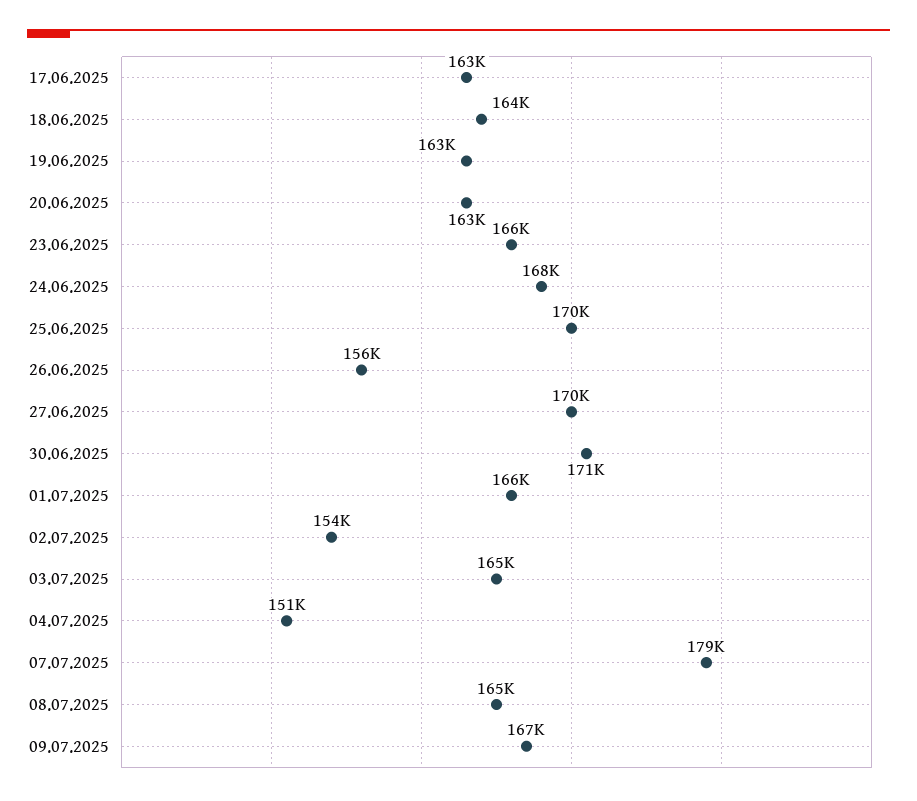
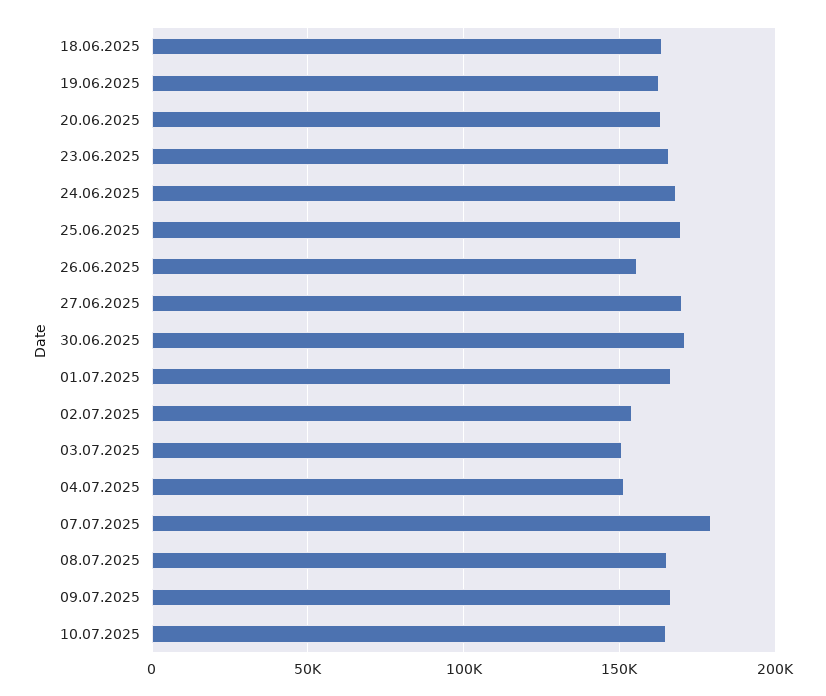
17.06.2025: 163000 -> none
03.07.2025: 165000 -> 150000
10.07.2025: none -> 165000

